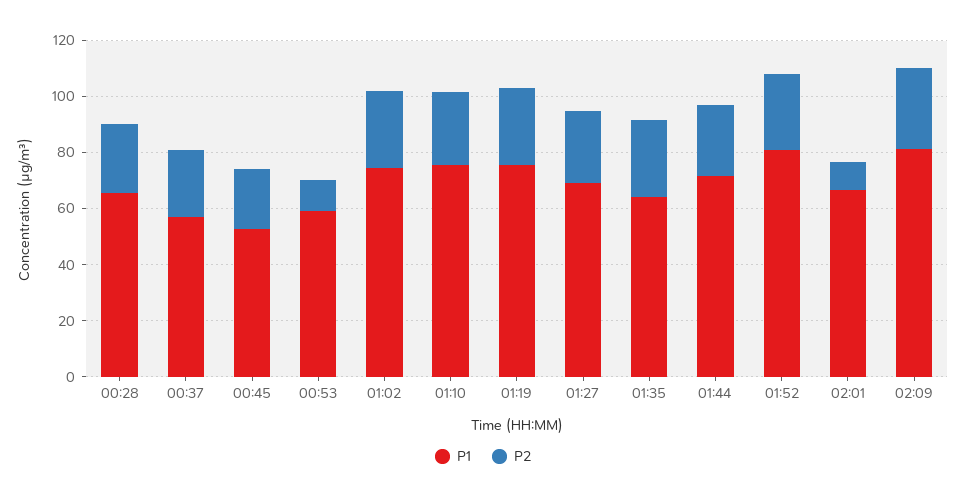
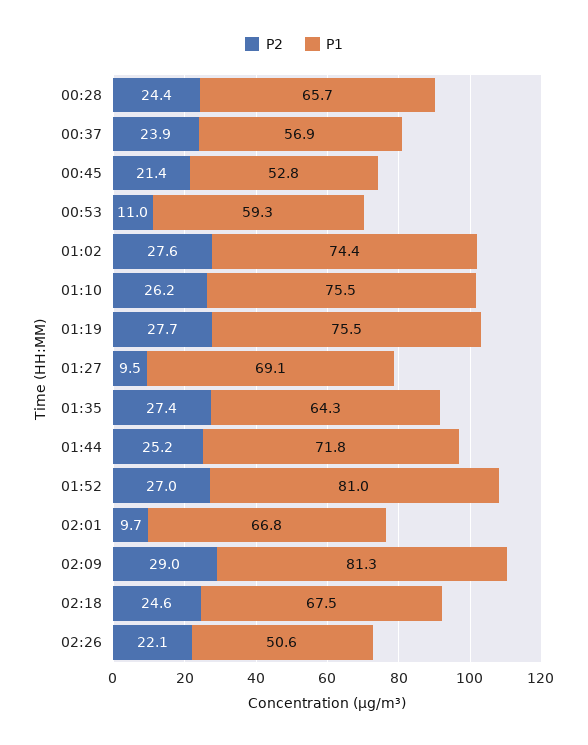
P2, 01:27: 25 -> 9.5
P2, 02:18: none -> 24.6
P1, 02:18: none -> 67.5
P2, 02:26: none -> 22.1
P1, 02:26: none -> 50.6

